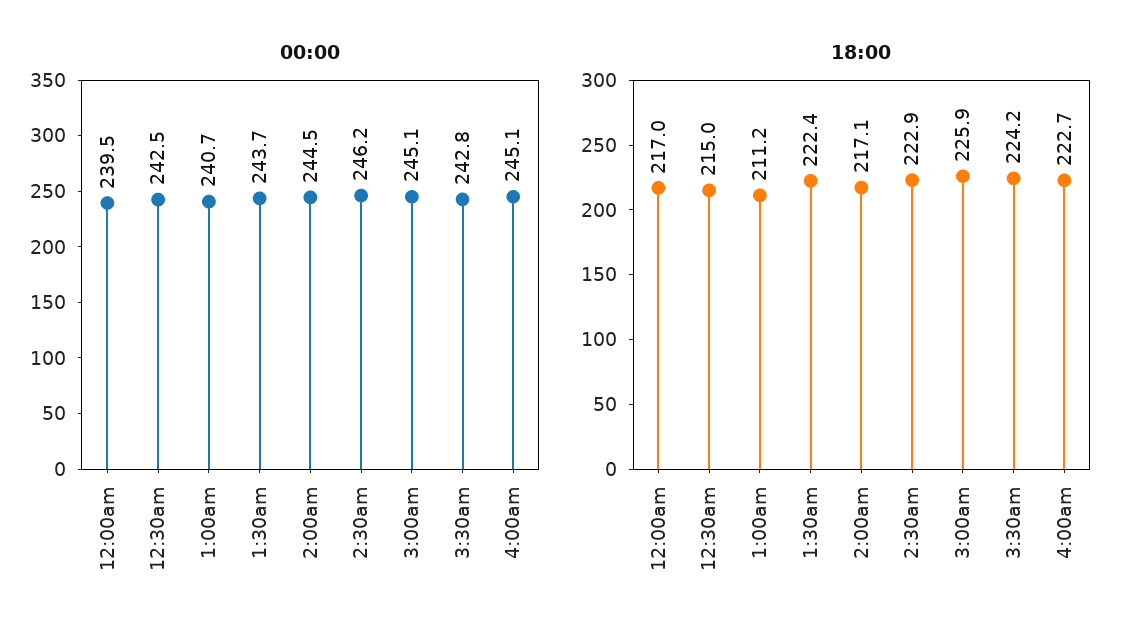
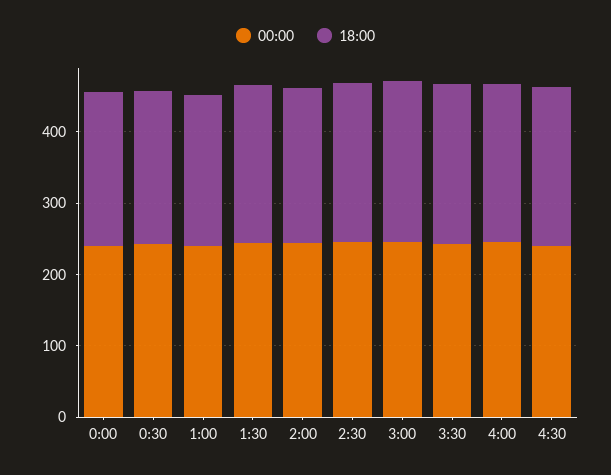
00:00, 4:30: none -> 240
18:00, 4:30: none -> 220

